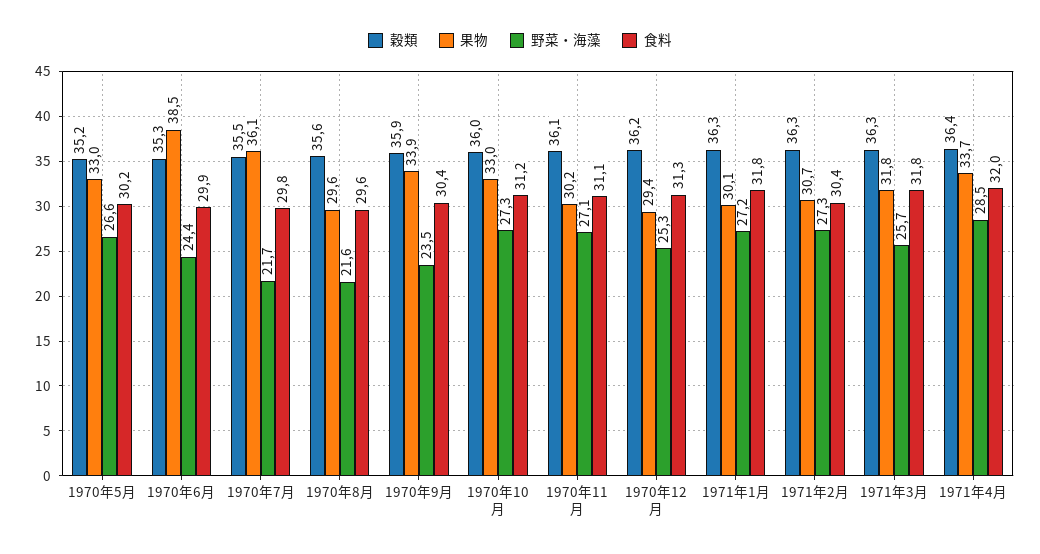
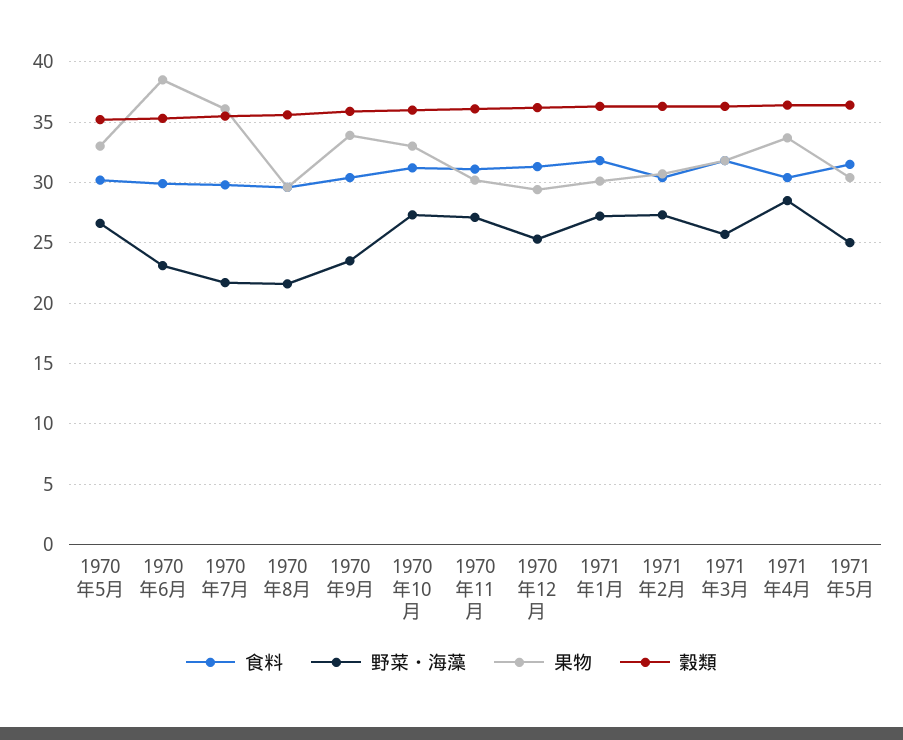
野菜・海藻, 1970年6月: 24.4 -> 23
食料, 1971年4月: 32 -> 30.5
食料, 1971年5月: none -> 31.5
野菜・海藻, 1971年5月: none -> 25
果物, 1971年5月: none -> 30.5
穀類, 1971年5月: none -> 36.5

